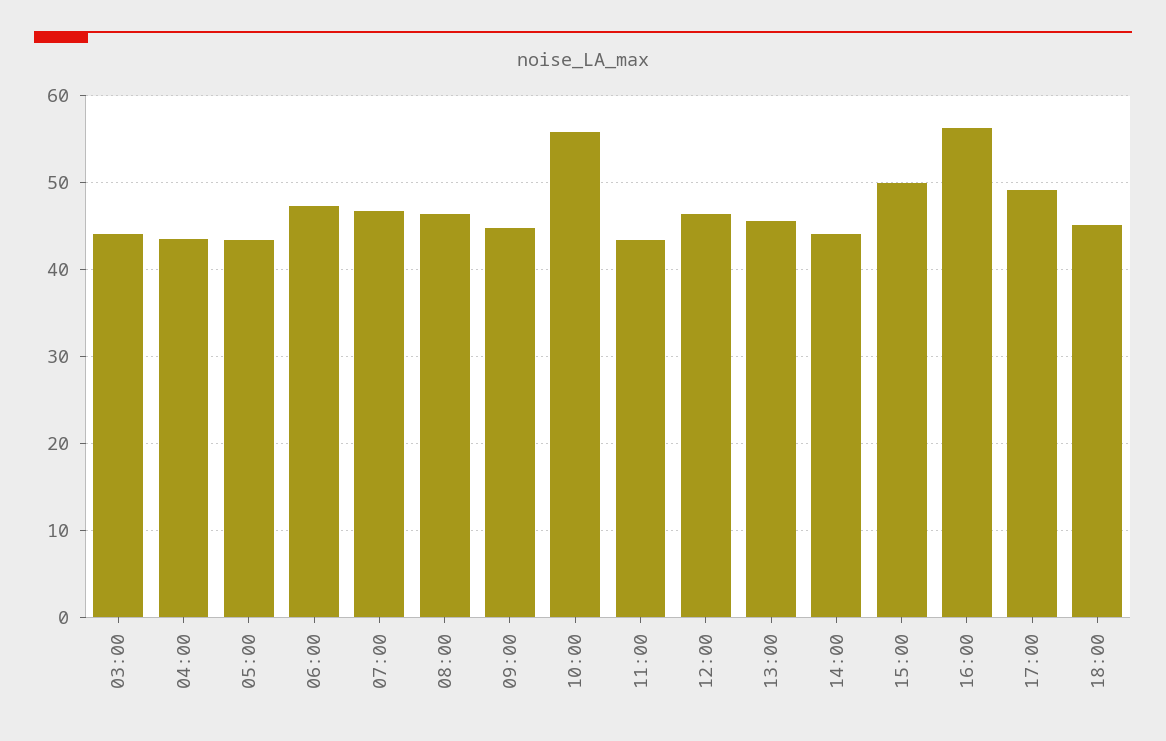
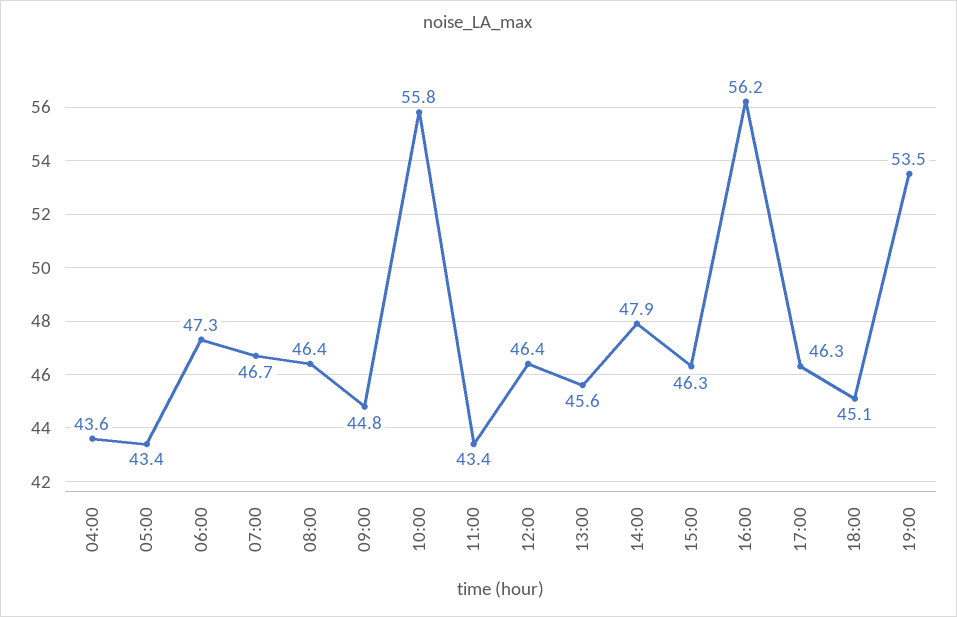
03:00: 44 -> none
14:00: 44 -> 47.9
15:00: 50 -> 46.3
17:00: 49 -> 46.3
19:00: none -> 53.5

